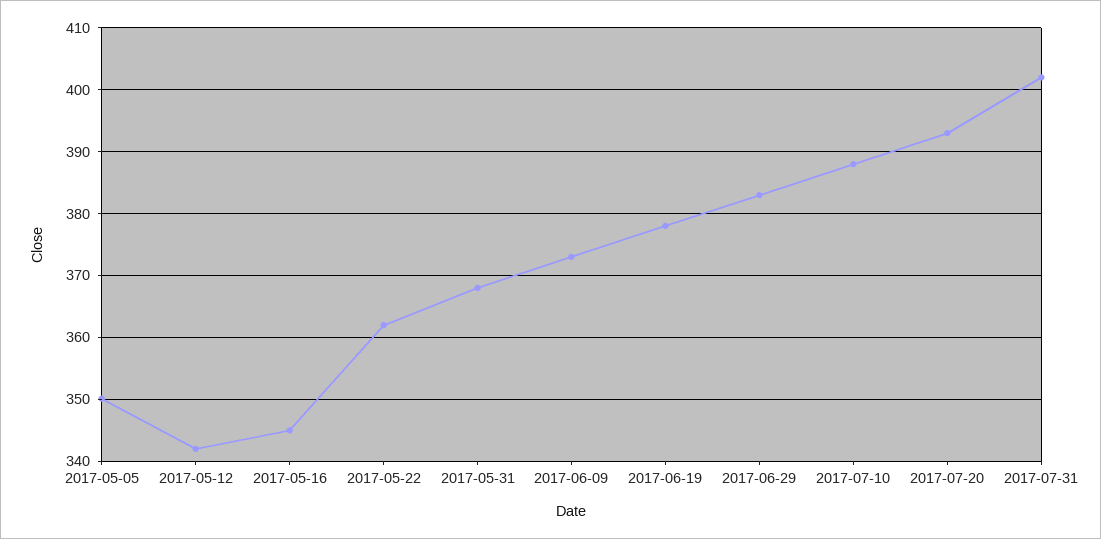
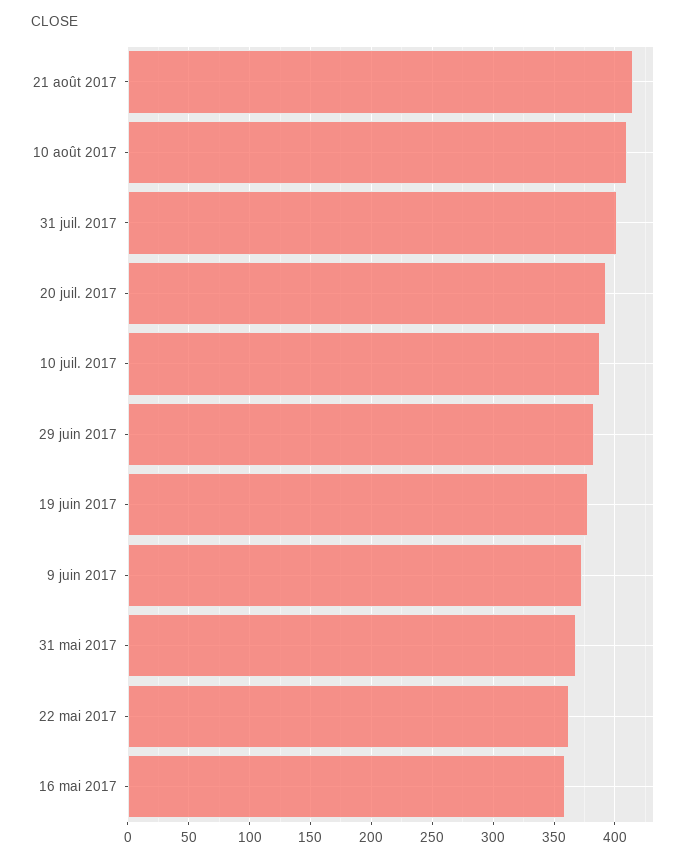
2017-05-05: 350 -> none
2017-05-12: 342 -> none
2017-05-16: 345 -> 360
21 août 2017: none -> 415
10 août 2017: none -> 410

